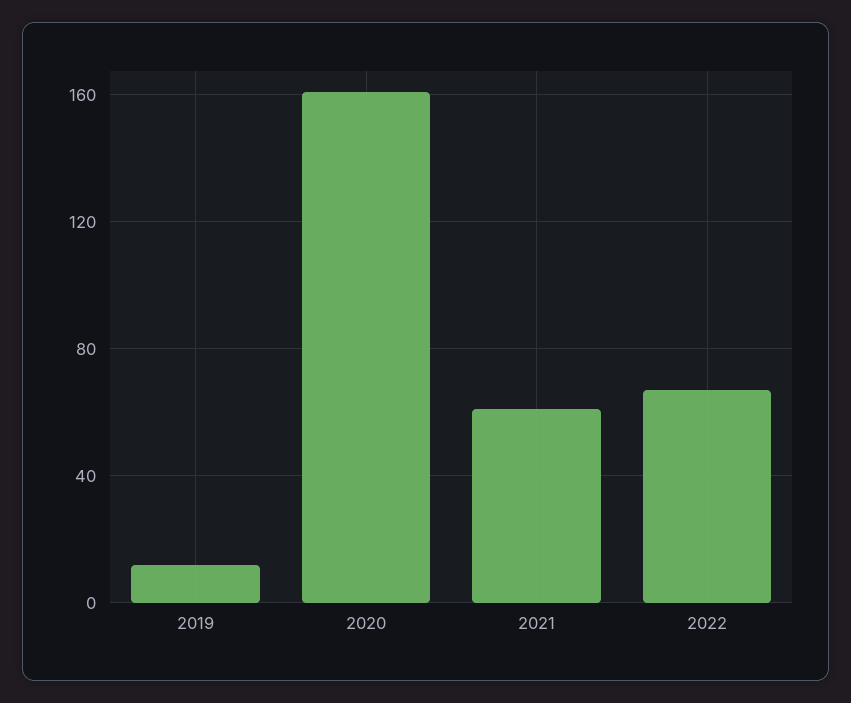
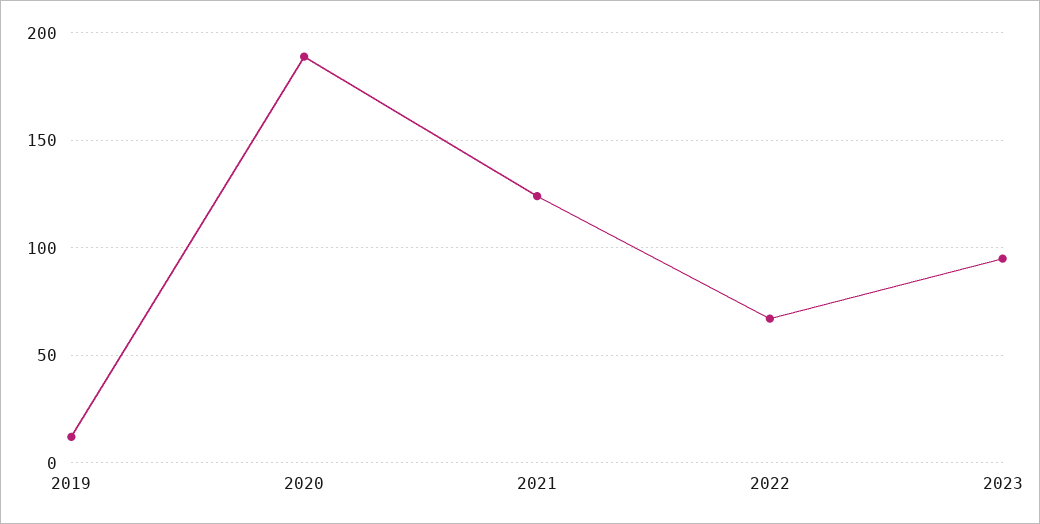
2020: 160 -> 190
2021: 60 -> 125
2023: none -> 95

